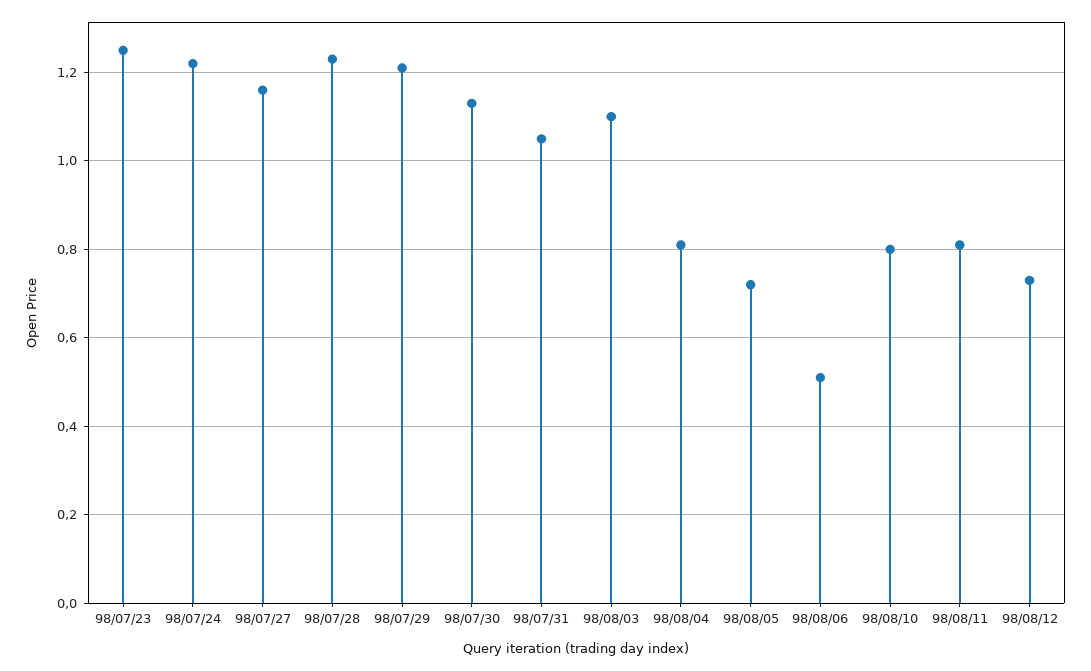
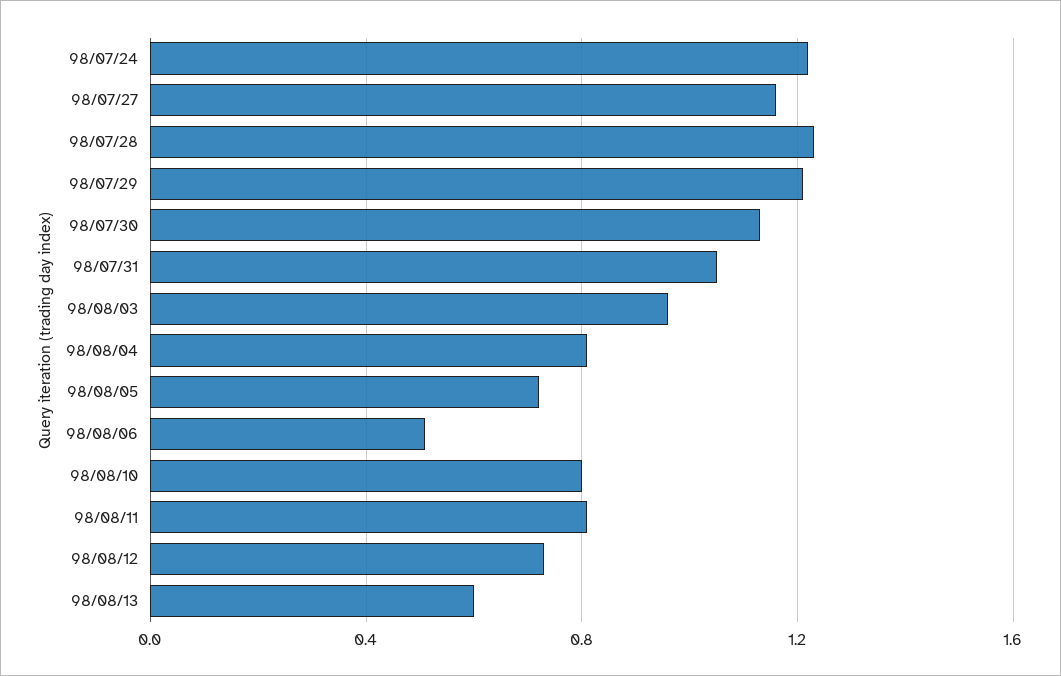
98/07/23: 1.25 -> none
98/08/03: 1.1 -> 0.95
98/08/13: none -> 0.6

